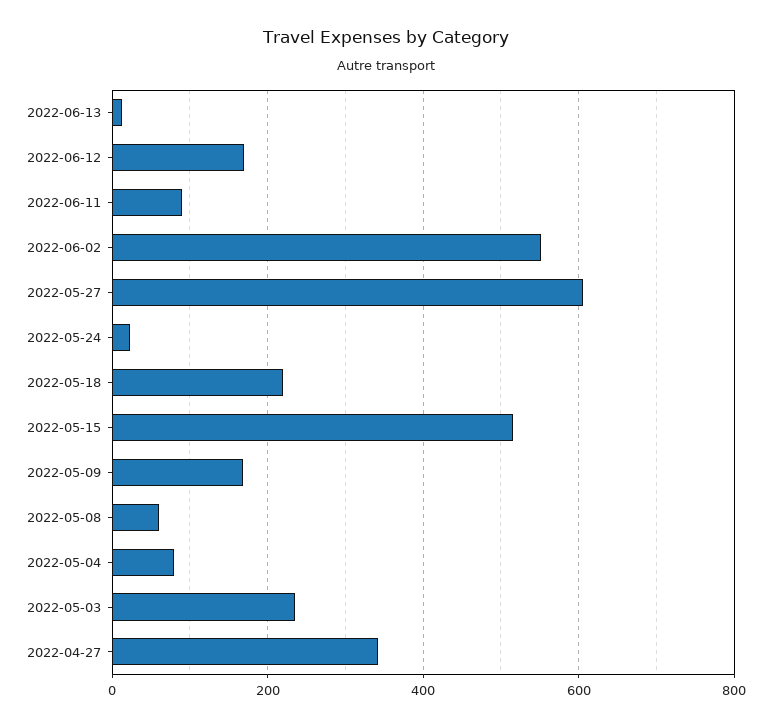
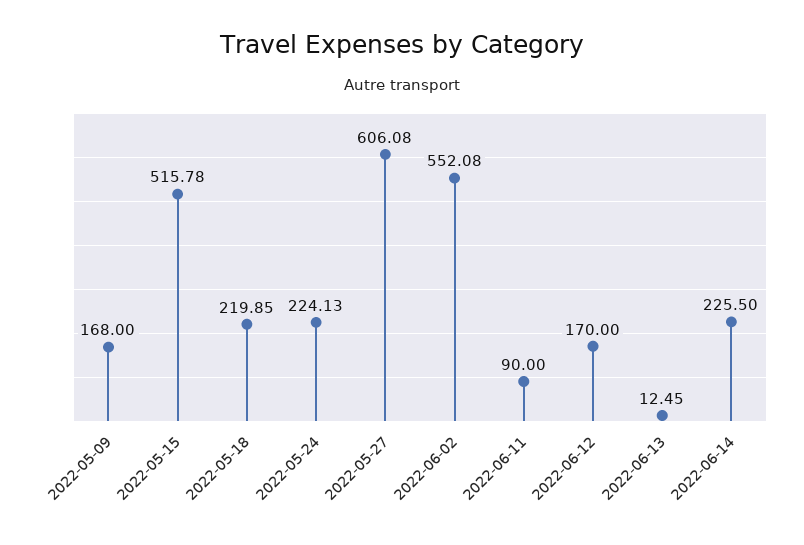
2022-05-24: 20 -> 224.13
2022-05-08: 60 -> none
2022-05-04: 80 -> none
2022-05-03: 240 -> none
2022-04-27: 340 -> none
2022-06-14: none -> 225.5

